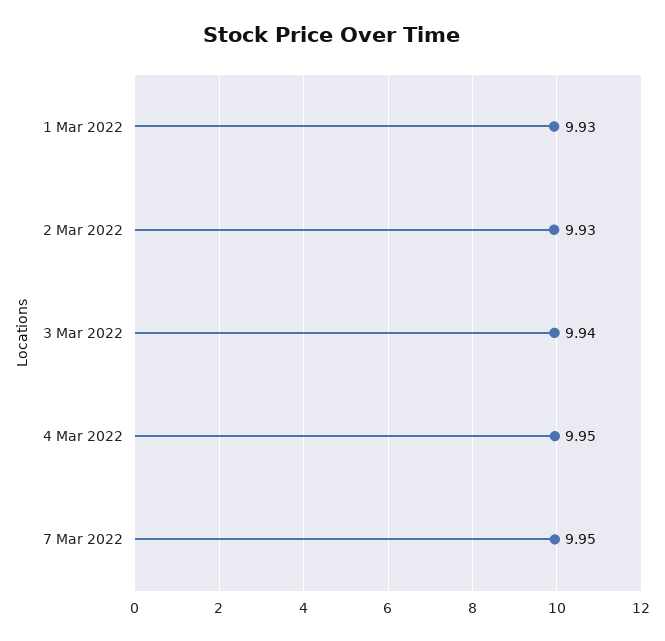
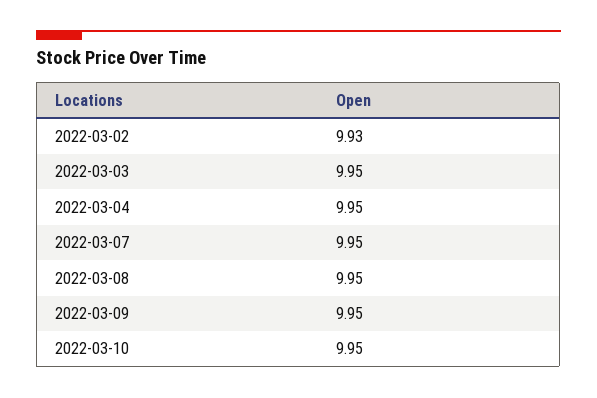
1 Mar 2022: 9.93 -> none
3 Mar 2022: 9.94 -> 9.95
2022-03-08: none -> 9.95
2022-03-09: none -> 9.95
2022-03-10: none -> 9.95

